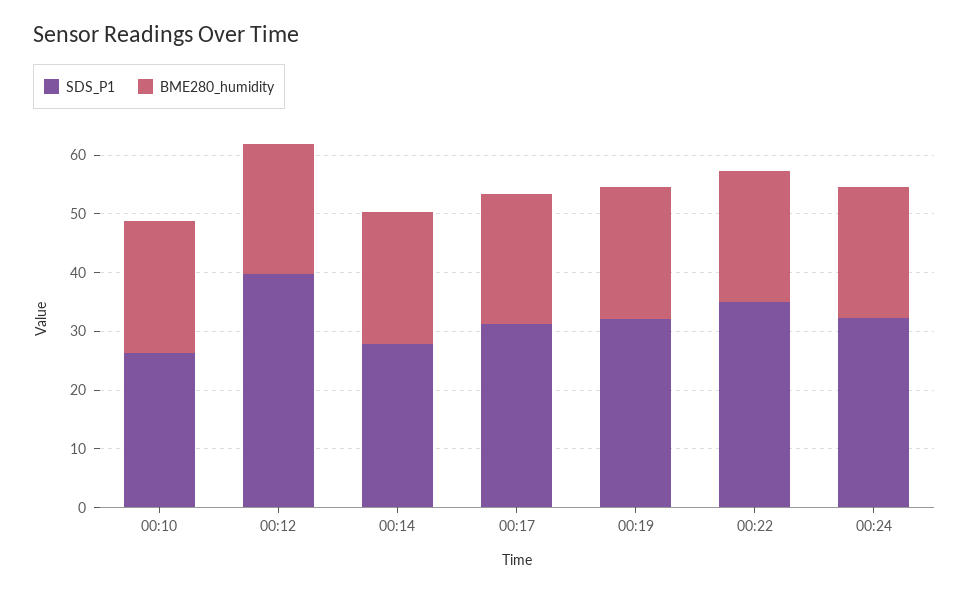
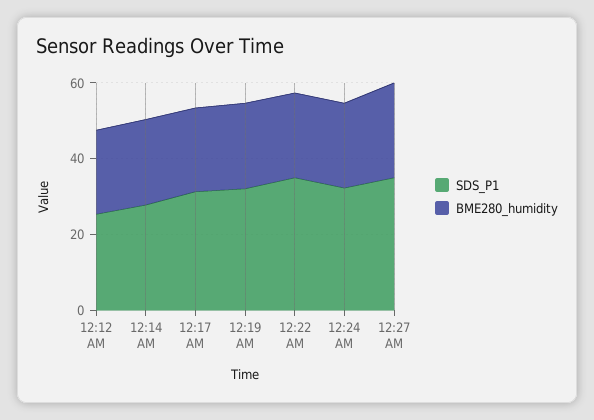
SDS_P1, 00:10: 26 -> none
BME280_humidity, 00:10: 22 -> none
SDS_P1, 00:12: 40 -> 25
SDS_P1, 12:27 AM: none -> 35
BME280_humidity, 12:27 AM: none -> 25

